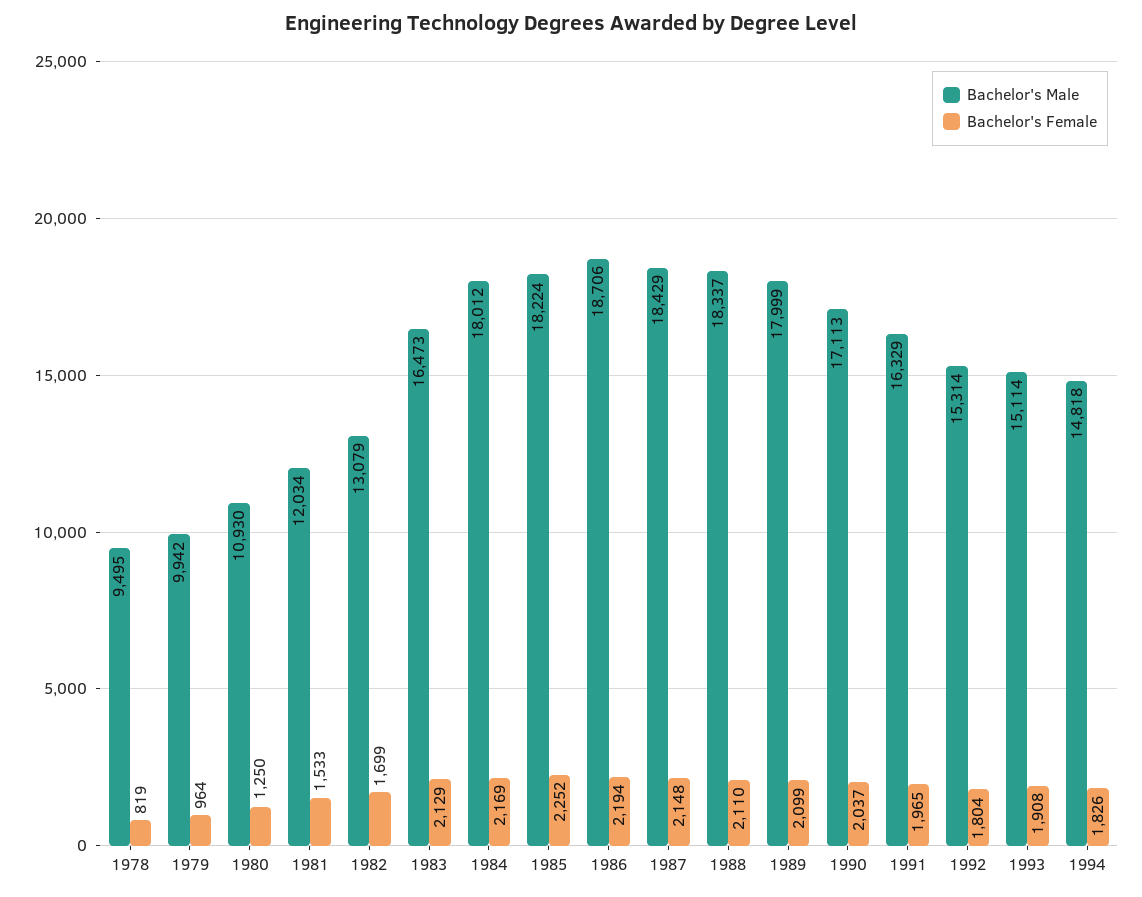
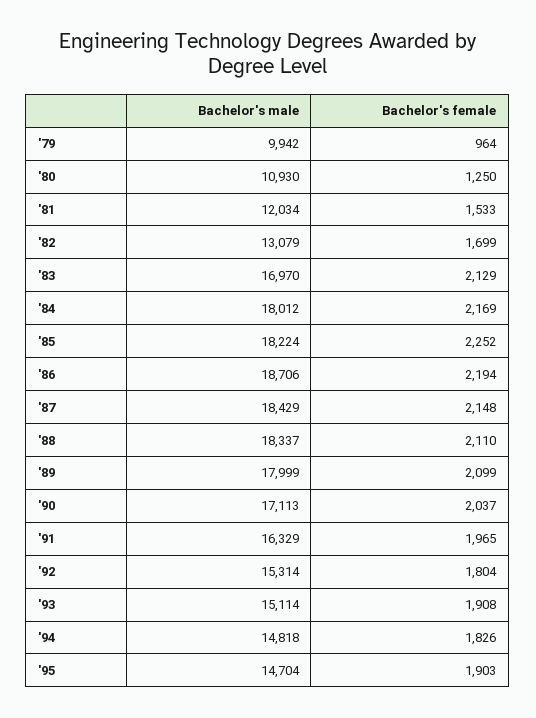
Bachelor's Male, 1978: 9495 -> none
Bachelor's Female, 1978: 819 -> none
Bachelor's Male, 1983: 16473 -> 16970
Bachelor's Male, '95: none -> 14704
Bachelor's Female, '95: none -> 1903

